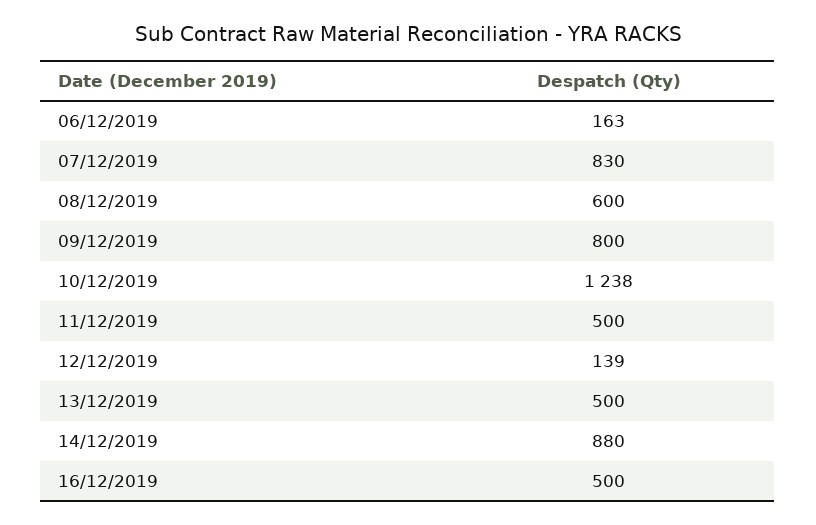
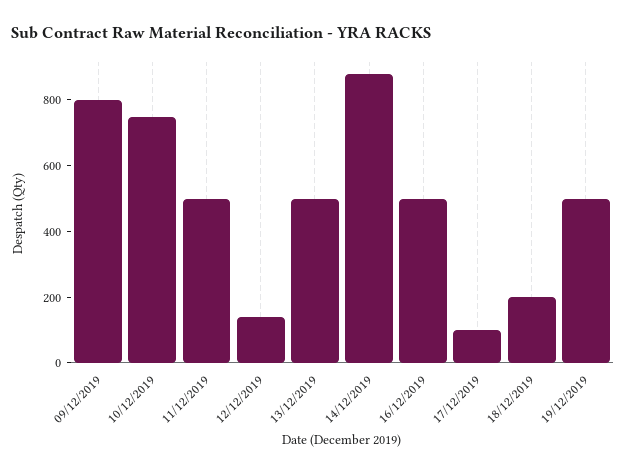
06/12/2019: 163 -> none
07/12/2019: 830 -> none
08/12/2019: 600 -> none
10/12/2019: 1238 -> 750
17/12/2019: none -> 100
18/12/2019: none -> 200
19/12/2019: none -> 500

